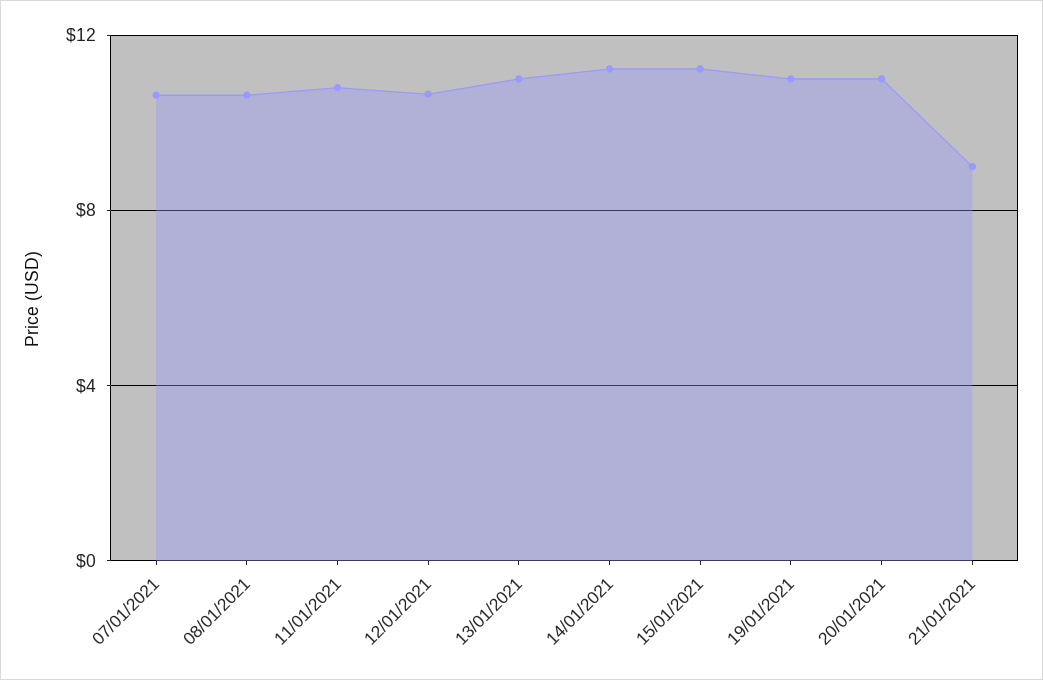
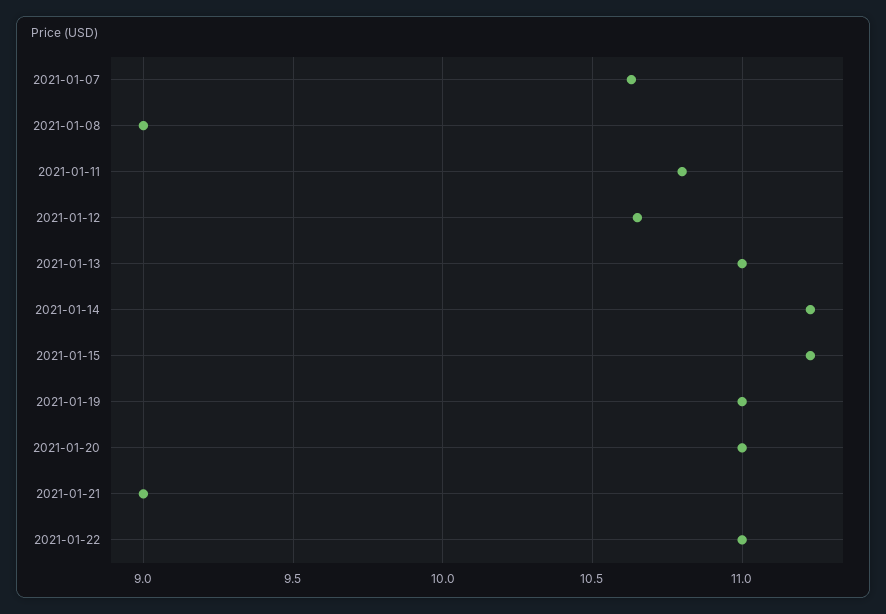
08/01/2021: 10.5 -> 9
2021-01-22: none -> 11

